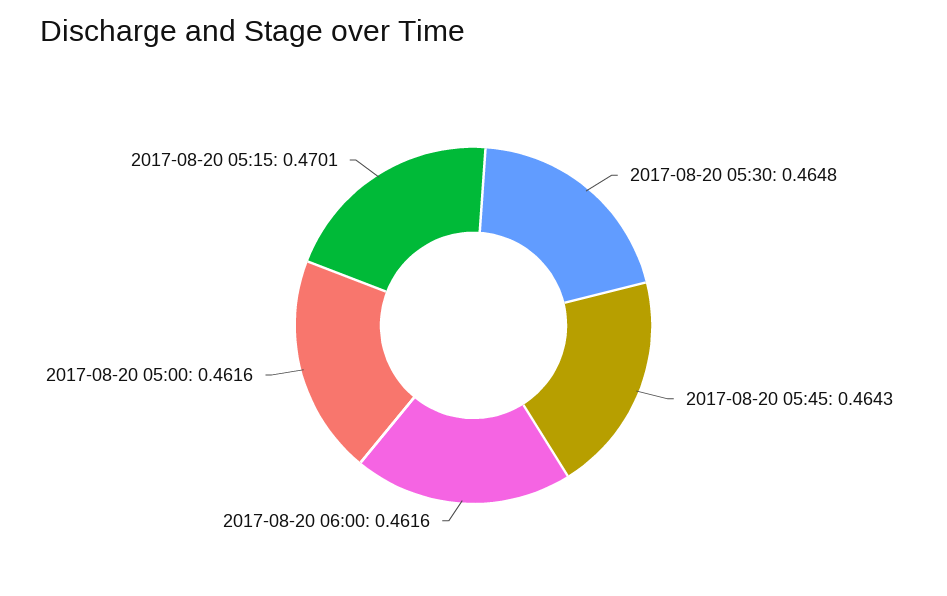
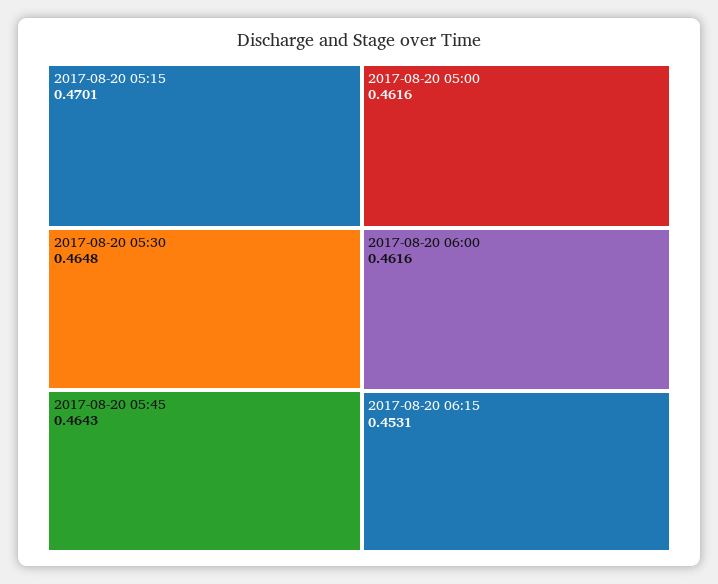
2017-08-20 06:15: none -> 0.4531

